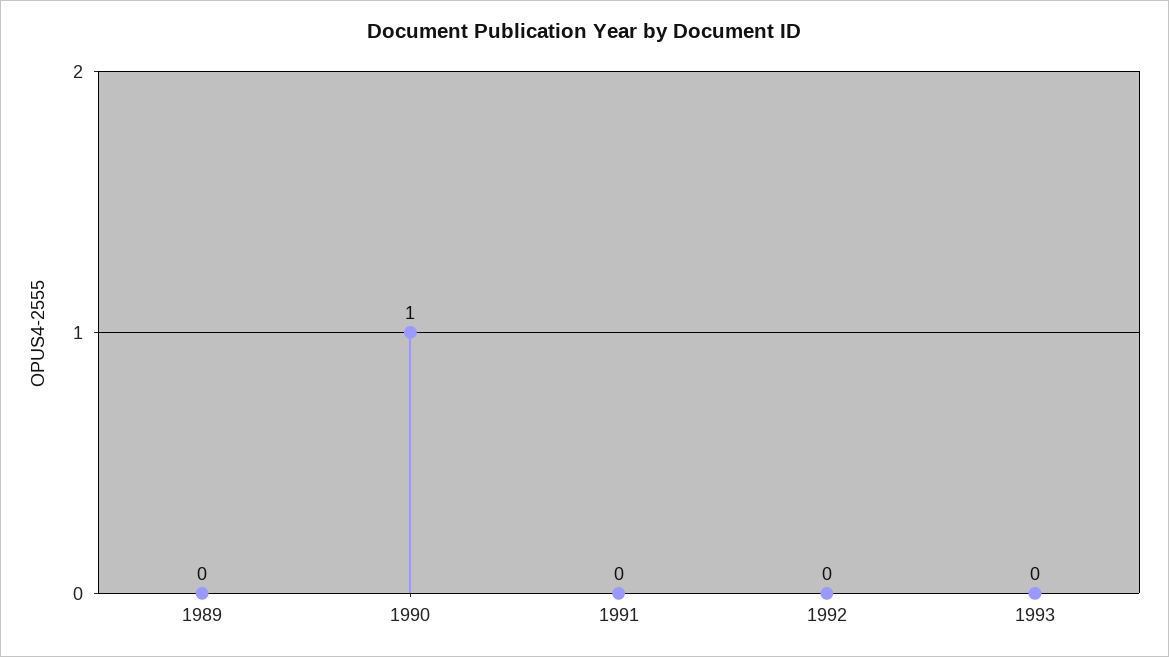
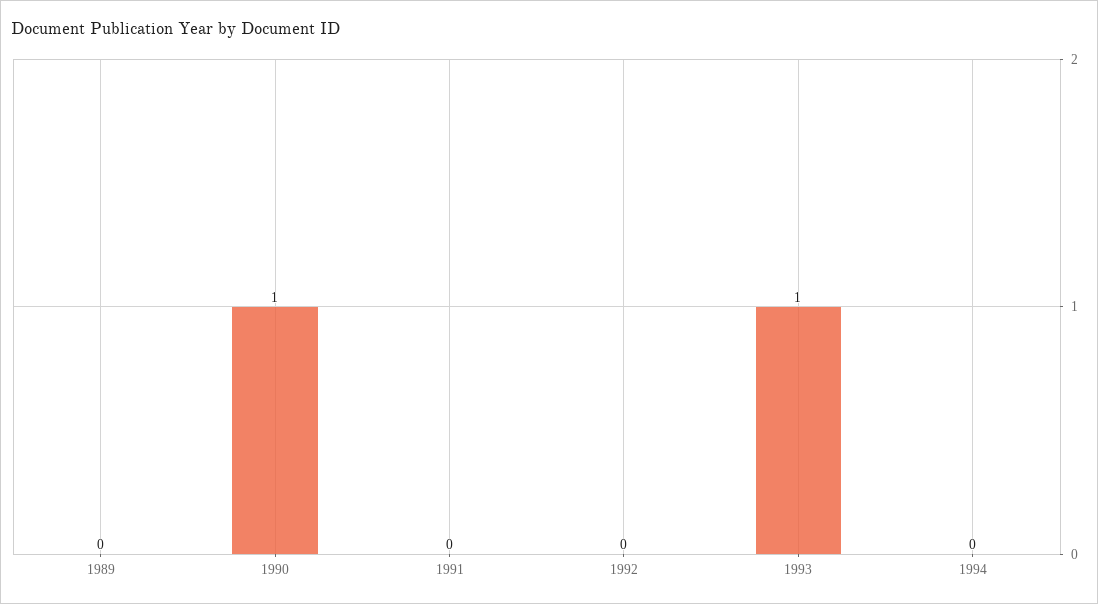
1993: 0 -> 1
1994: none -> 0

